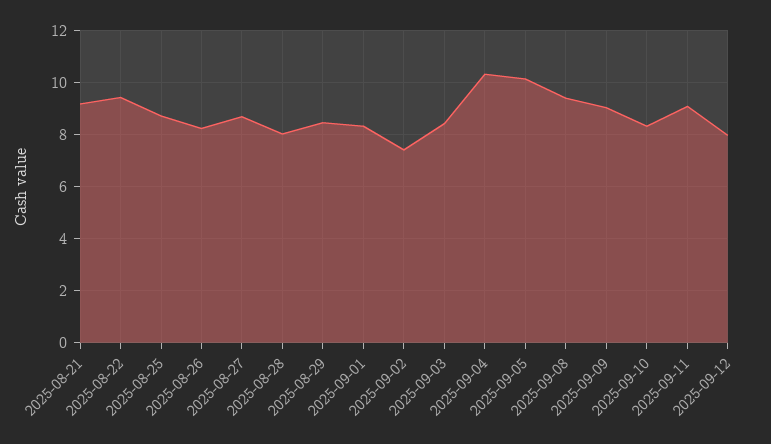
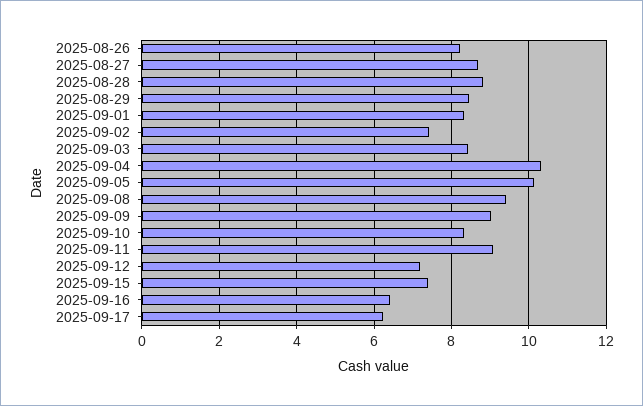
2025-08-21: 9.25 -> none
2025-08-22: 9.5 -> none
2025-08-25: 8.75 -> none
2025-08-28: 8 -> 8.8
2025-09-12: 8 -> 7.2
2025-09-15: none -> 7.4
2025-09-16: none -> 6.4
2025-09-17: none -> 6.2

